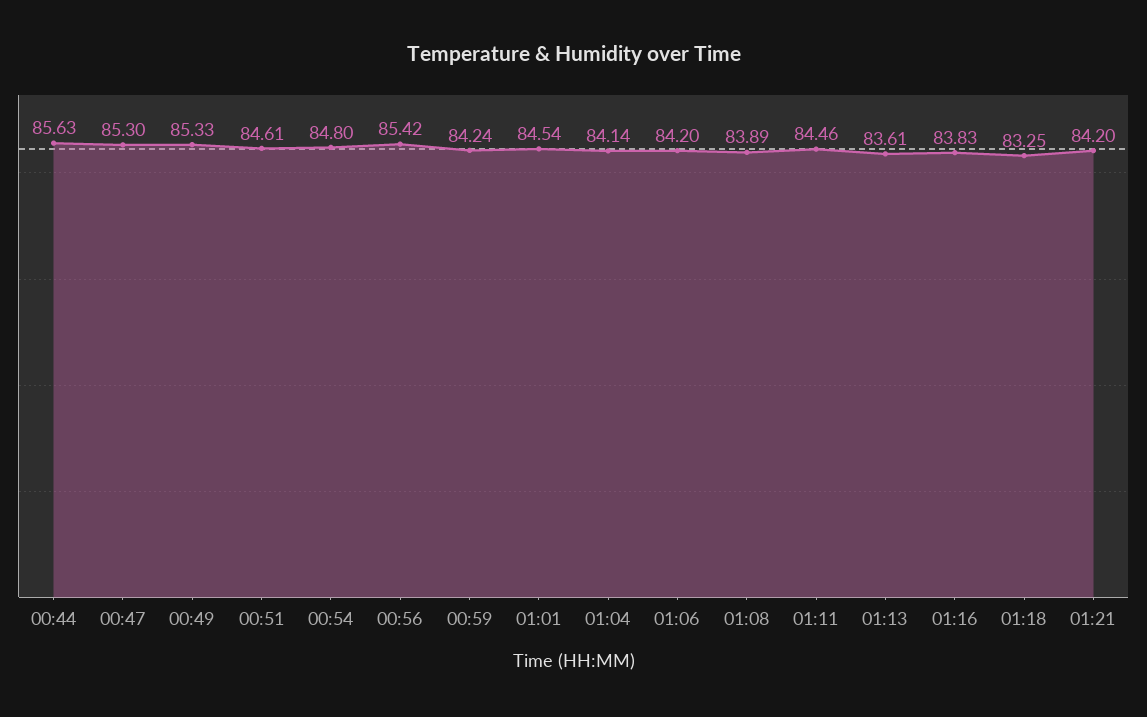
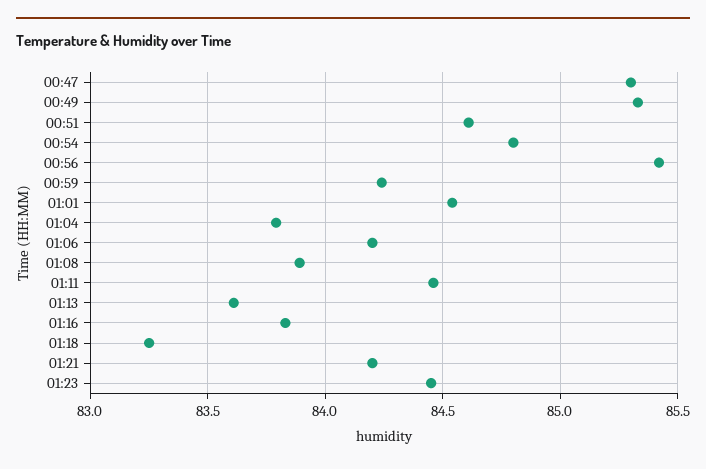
00:44: 85.63 -> none
01:04: 84.14 -> 83.8
01:23: none -> 84.45

